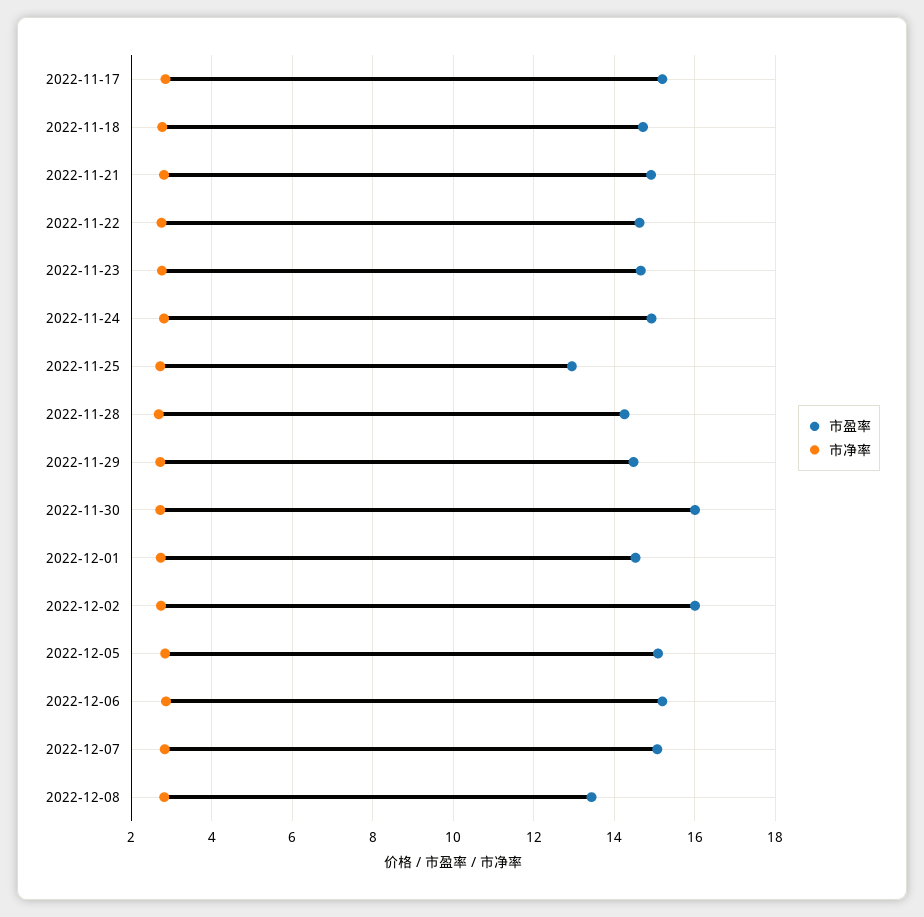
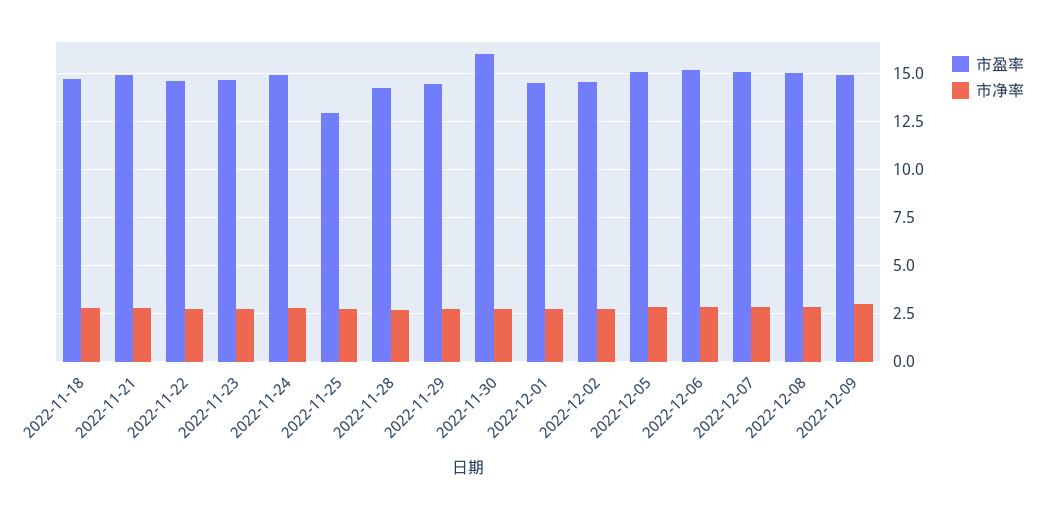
市盈率, 2022-11-17: 15.2 -> none
市净率, 2022-11-17: 2.8 -> none
市盈率, 2022-12-02: 16 -> 14.5
市盈率, 2022-12-08: 13.4 -> 15
市盈率, 2022-12-09: none -> 15
市净率, 2022-12-09: none -> 3

